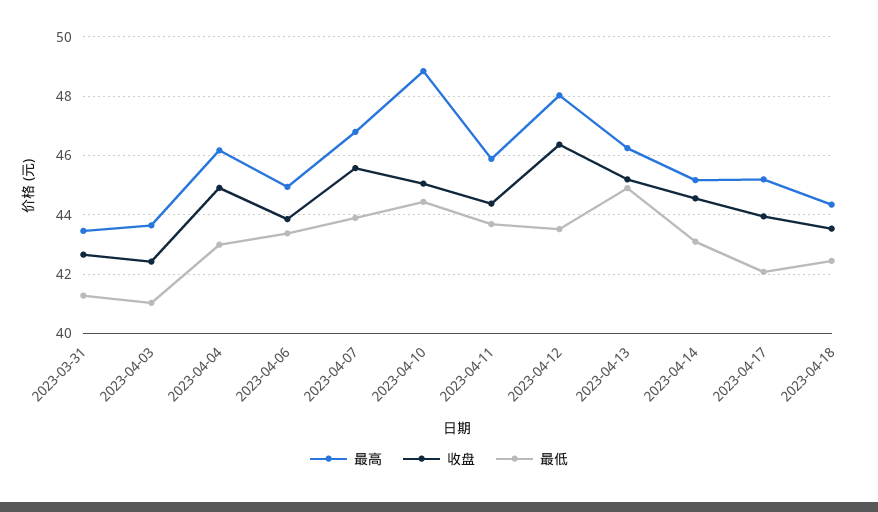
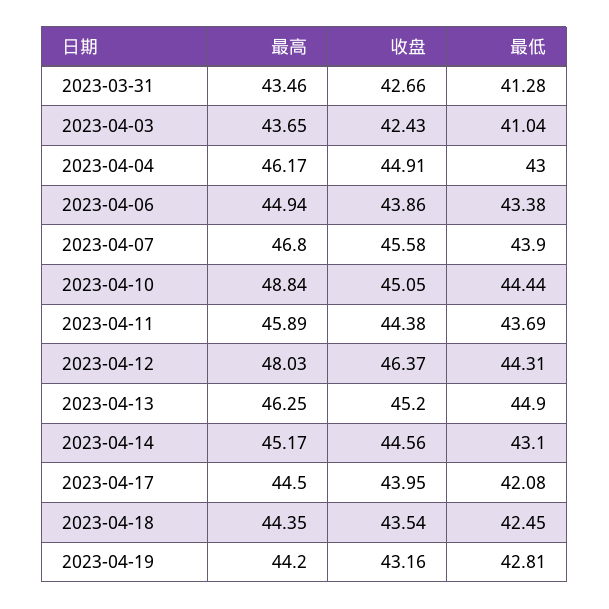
最低, 2023-04-12: 43.5 -> 44.31
最高, 2023-04-17: 45.25 -> 44.5
最高, 2023-04-19: none -> 44.2
收盘, 2023-04-19: none -> 43.16
最低, 2023-04-19: none -> 42.81

